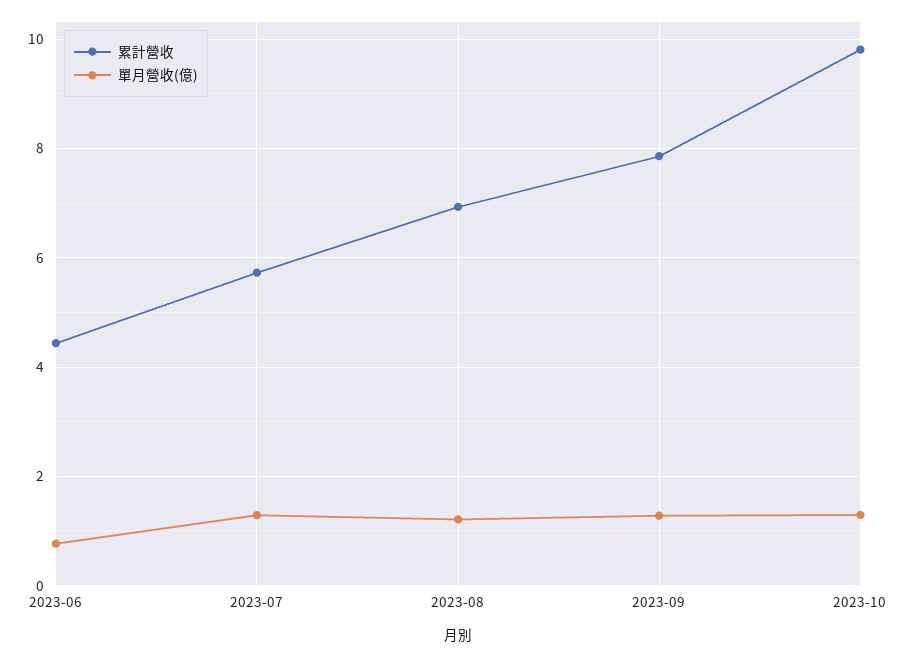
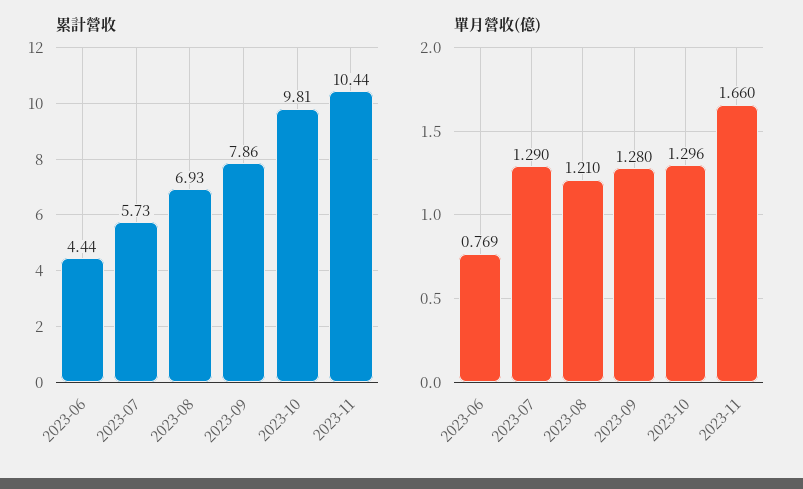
累計營收, 2023-11: none -> 10.44
單月營收(億), 2023-11: none -> 1.66

